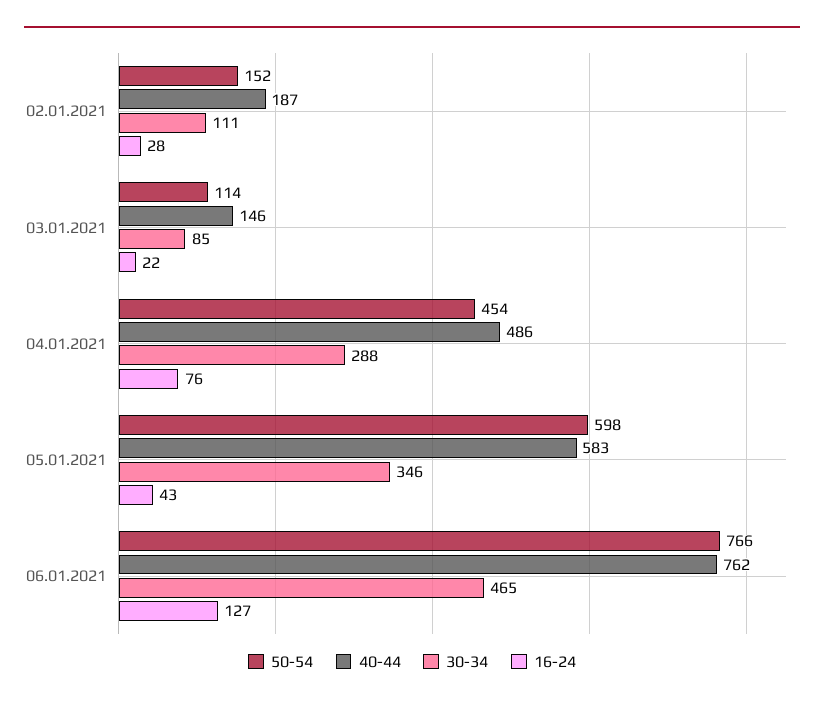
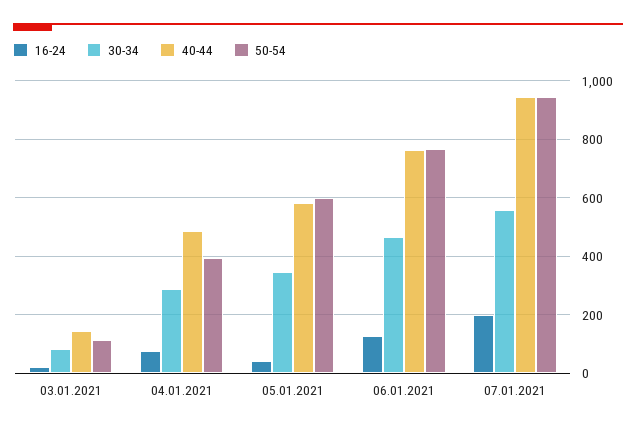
50-54, 02.01.2021: 152 -> none
40-44, 02.01.2021: 187 -> none
30-34, 02.01.2021: 111 -> none
16-24, 02.01.2021: 28 -> none
50-54, 04.01.2021: 454 -> 400
16-24, 07.01.2021: none -> 200
30-34, 07.01.2021: none -> 550
40-44, 07.01.2021: none -> 950
50-54, 07.01.2021: none -> 950

